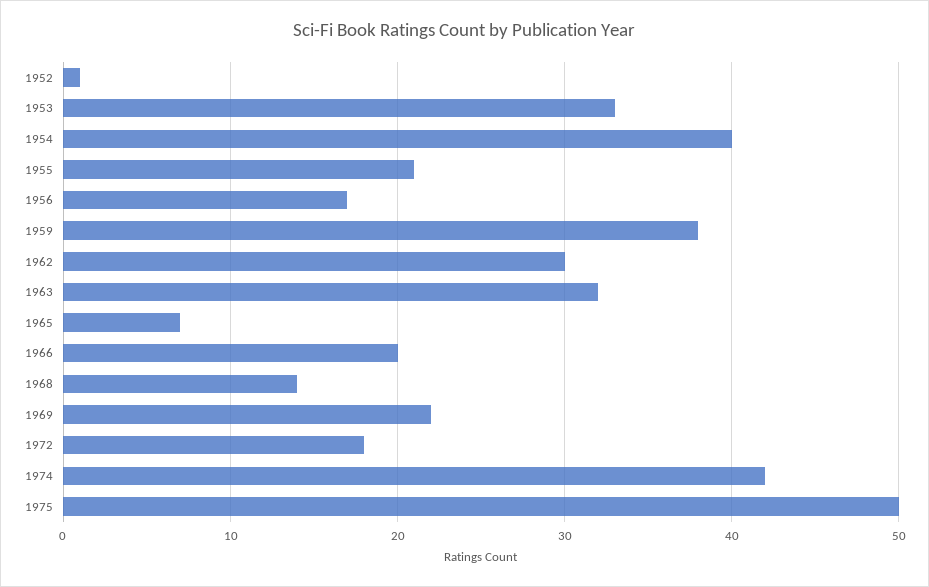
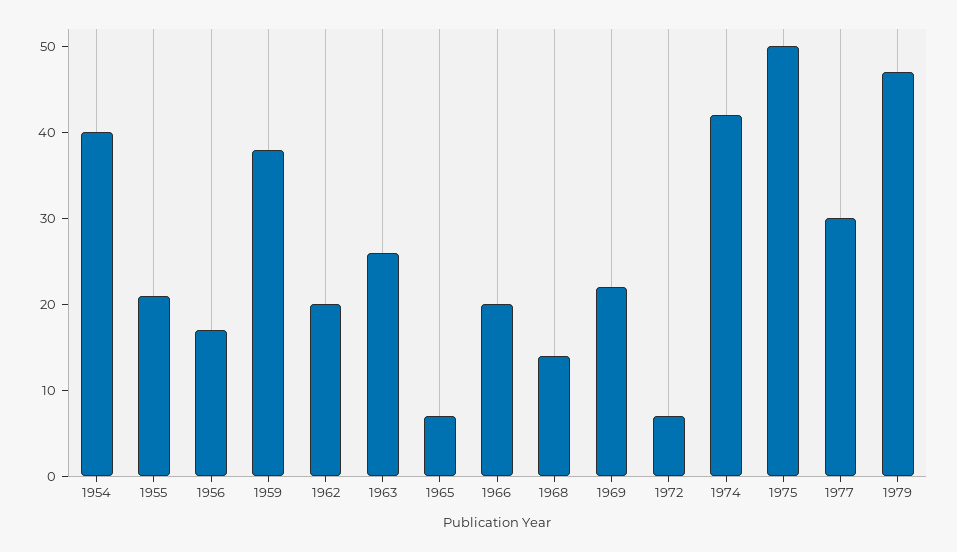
1952: 1 -> none
1953: 33 -> none
1962: 30 -> 20
1963: 32 -> 26
1972: 18 -> 7
1977: none -> 30
1979: none -> 47

